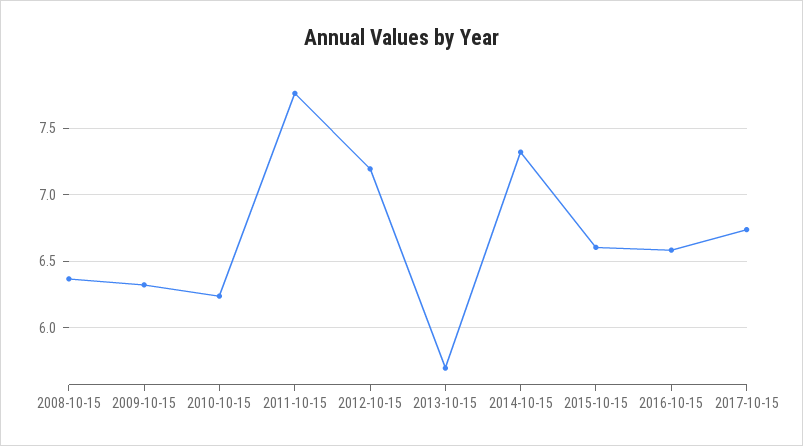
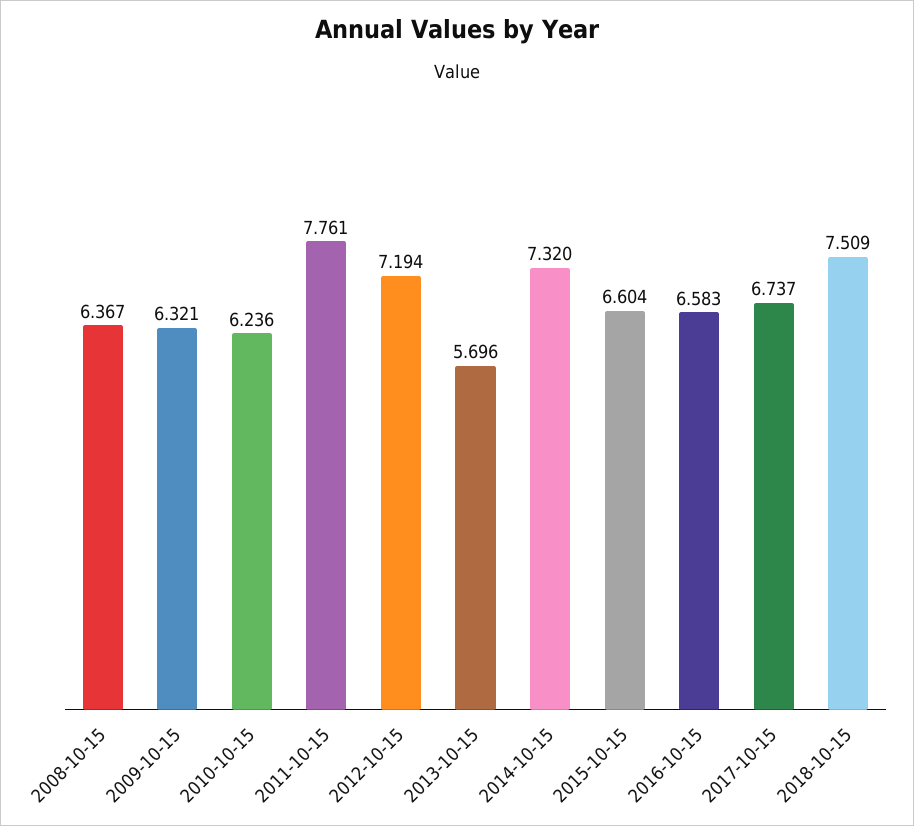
2018-10-15: none -> 7.509

